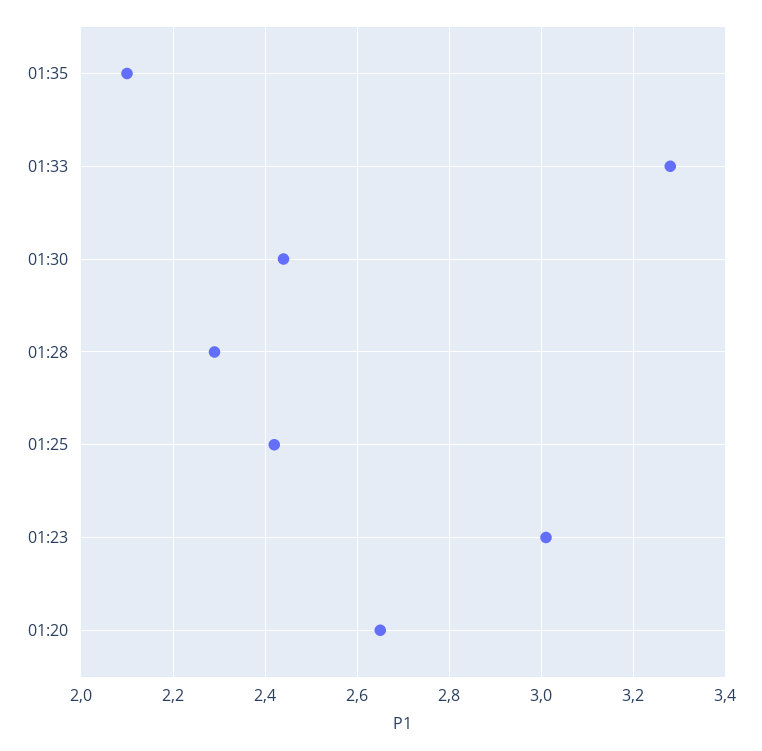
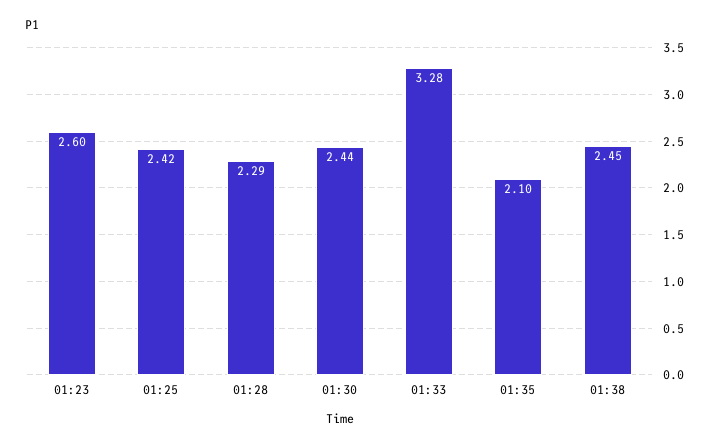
01:23: 3 -> 2.6
01:20: 2.65 -> none
01:38: none -> 2.45

